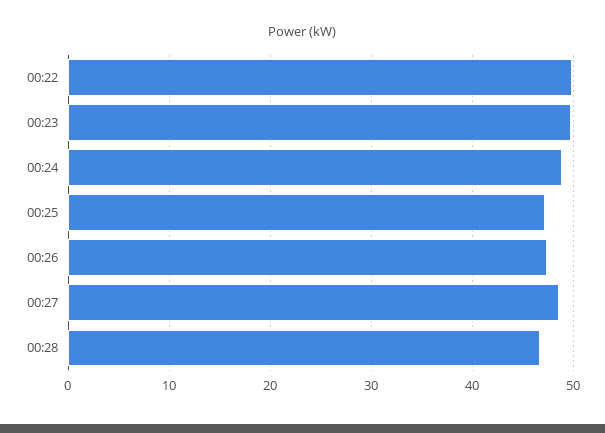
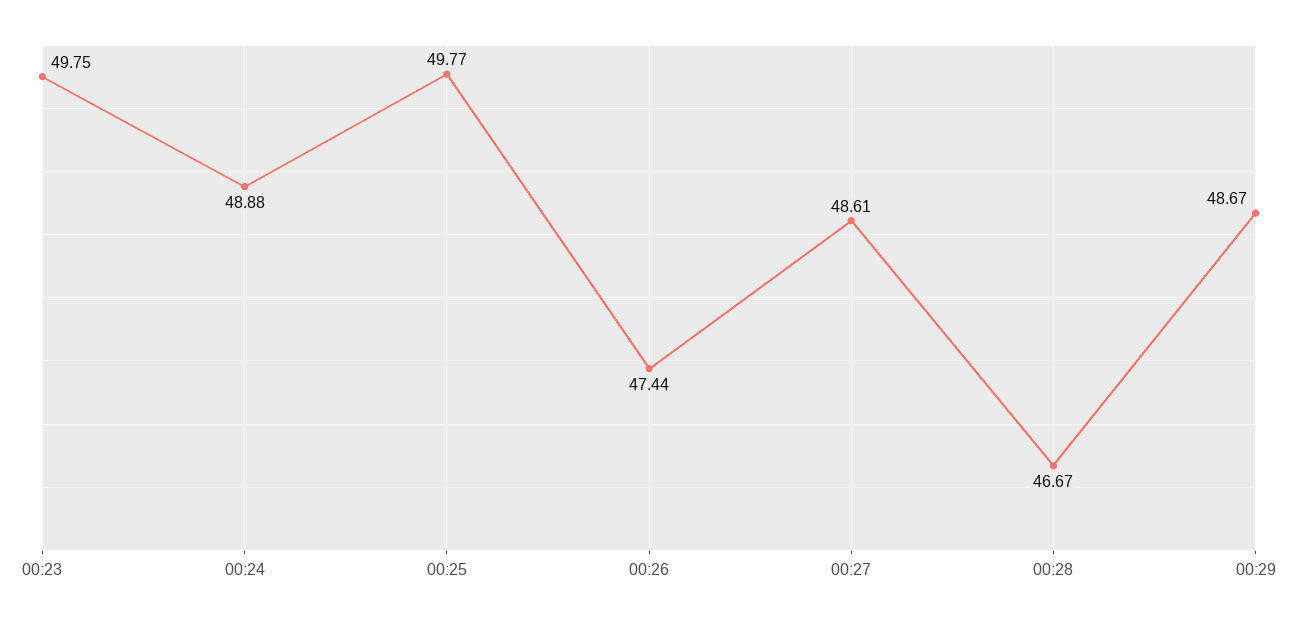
00:22: 50 -> none
00:25: 47 -> 49.77
00:29: none -> 48.67

